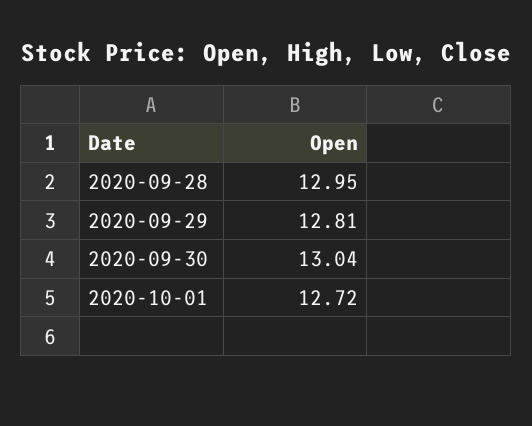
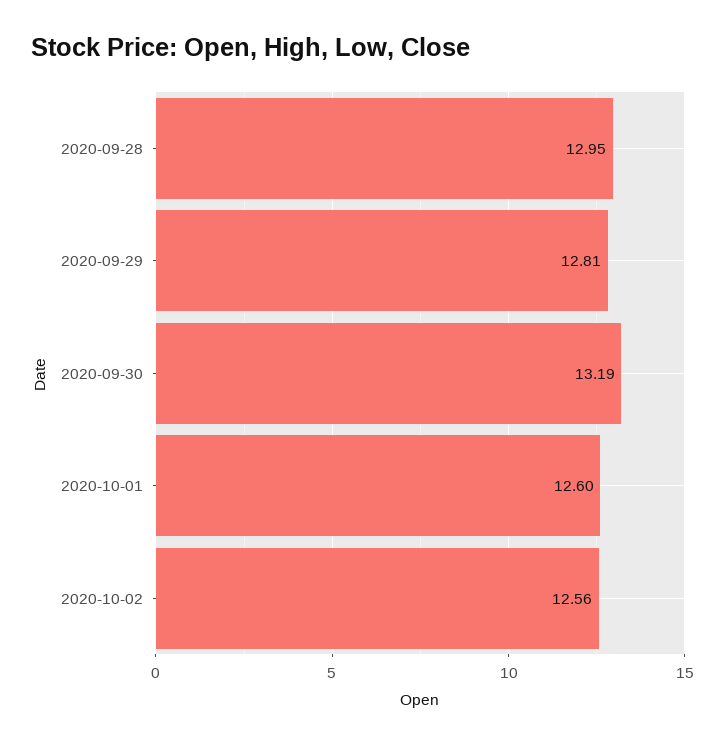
2020-09-30: 13.04 -> 13.19
2020-10-01: 12.72 -> 12.6
2020-10-02: none -> 12.56

